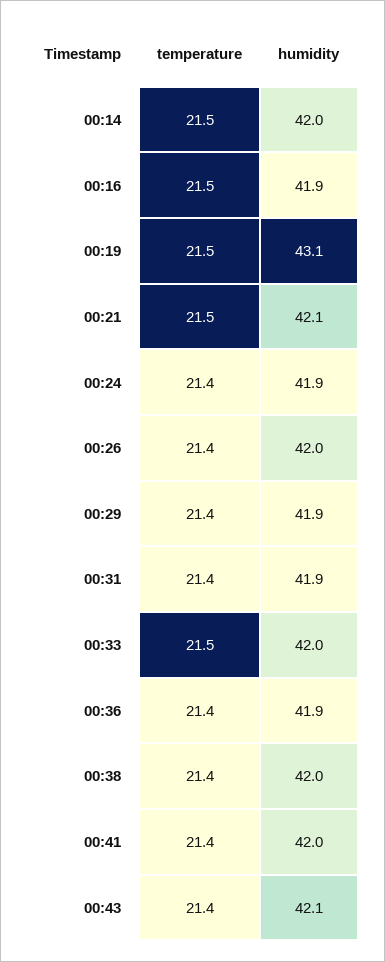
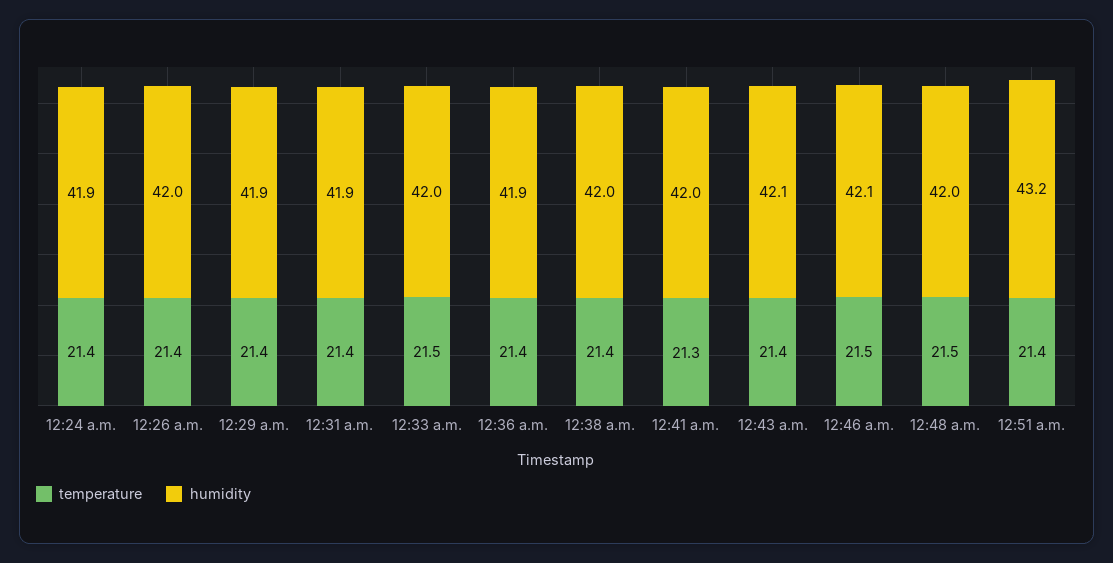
temperature, 00:14: 21.5 -> none
humidity, 00:14: 42 -> none
temperature, 00:16: 21.5 -> none
humidity, 00:16: 41.9 -> none
temperature, 00:19: 21.5 -> none
humidity, 00:19: 43.1 -> none
temperature, 00:21: 21.5 -> none
humidity, 00:21: 42.1 -> none
temperature, 00:41: 21.4 -> 21.3
temperature, 12:46 a.m.: none -> 21.5
humidity, 12:46 a.m.: none -> 42.1
temperature, 12:48 a.m.: none -> 21.5
humidity, 12:48 a.m.: none -> 42
temperature, 12:51 a.m.: none -> 21.4
humidity, 12:51 a.m.: none -> 43.2

